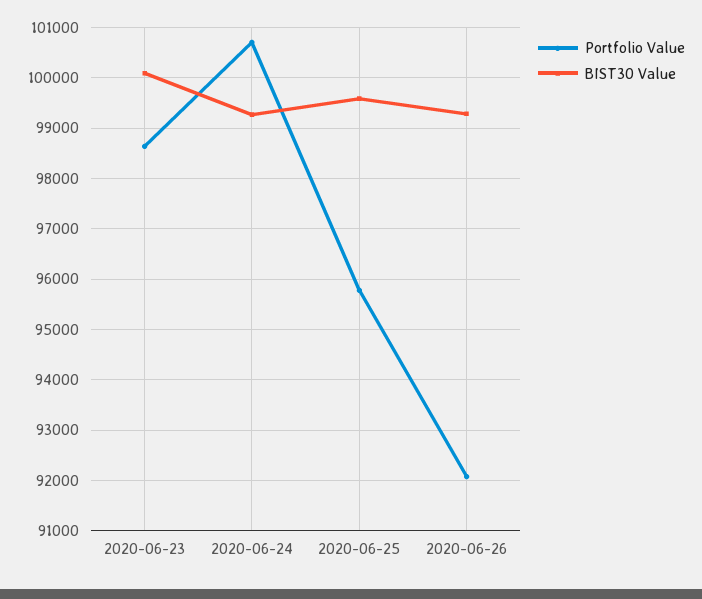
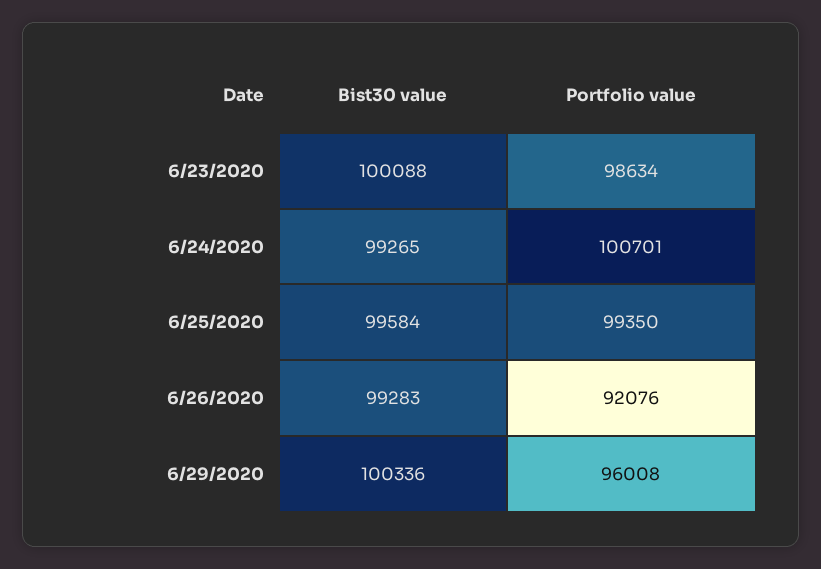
Portfolio Value, 2020-06-25: 95800 -> 99350
BIST30 Value, 6/29/2020: none -> 100336
Portfolio Value, 6/29/2020: none -> 96008

